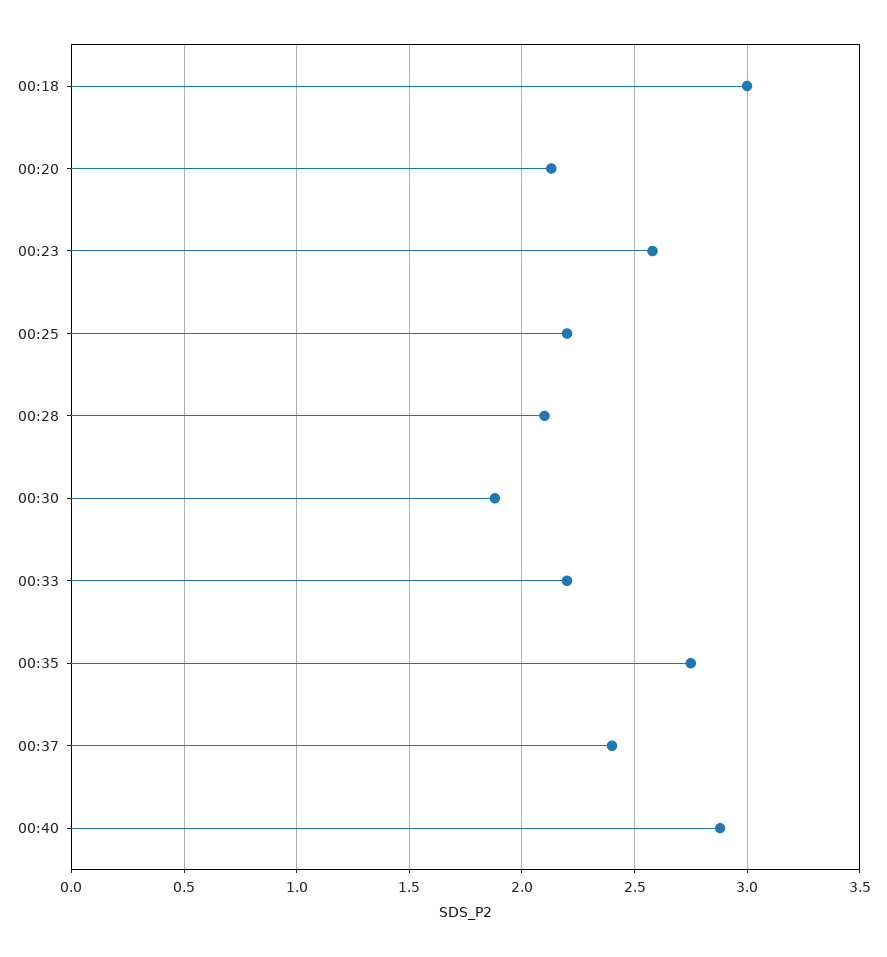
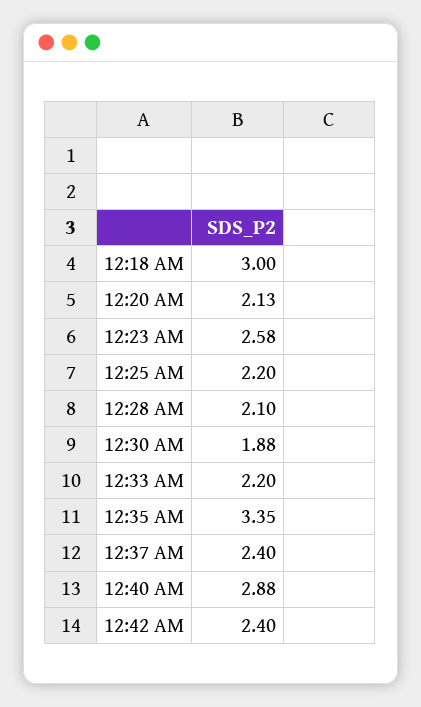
00:35: 2.75 -> 3.35
12:42 AM: none -> 2.4

